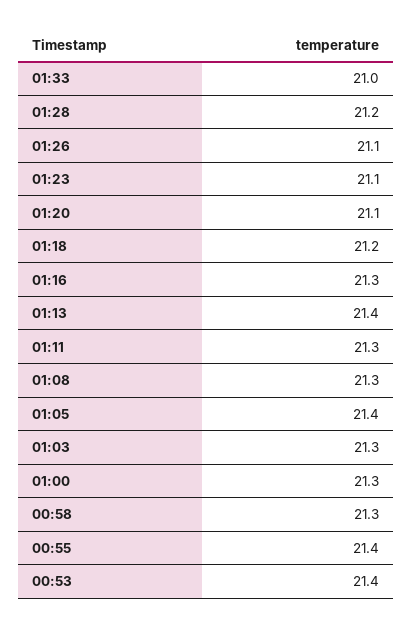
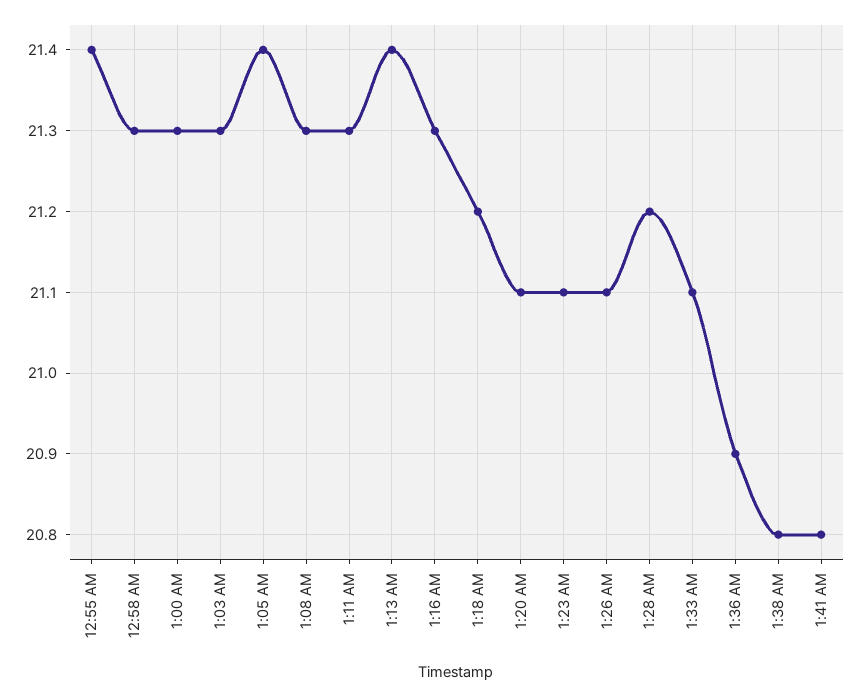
01:33: 21 -> 21.1
00:53: 21.4 -> none
1:36 AM: none -> 20.9
1:38 AM: none -> 20.8
1:41 AM: none -> 20.8

